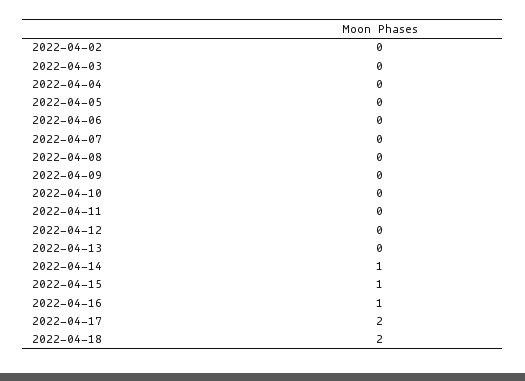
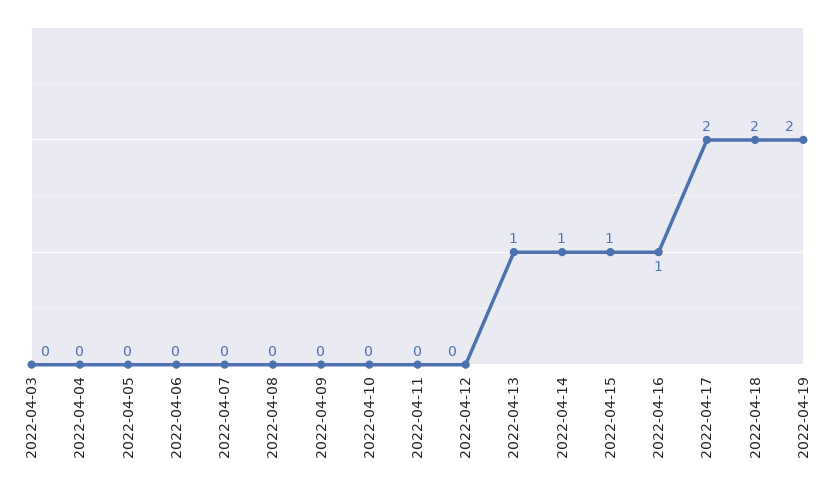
2022-04-02: 0 -> none
2022-04-13: 0 -> 1
2022-04-19: none -> 2

